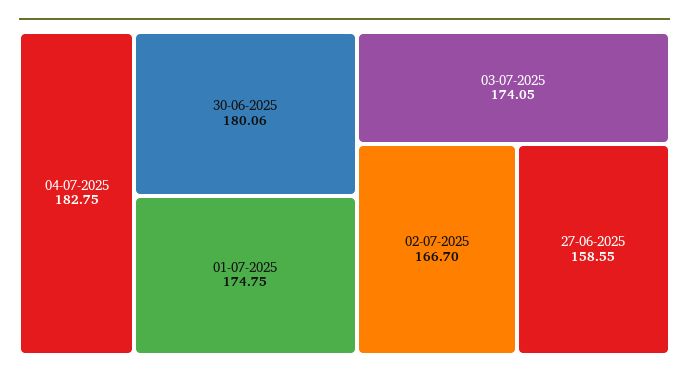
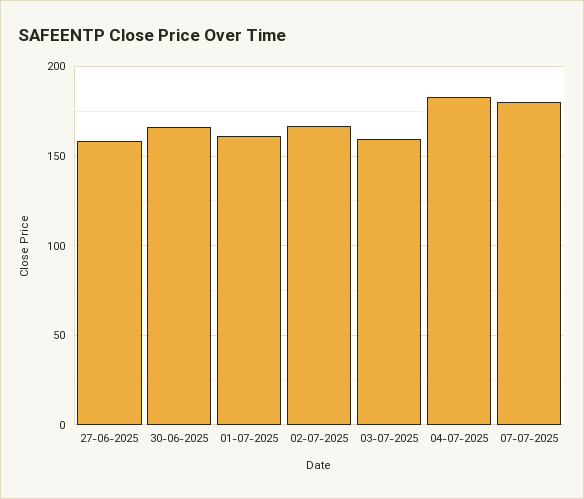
30-06-2025: 180.06 -> 165
01-07-2025: 174.75 -> 160
03-07-2025: 174.05 -> 160
07-07-2025: none -> 180

